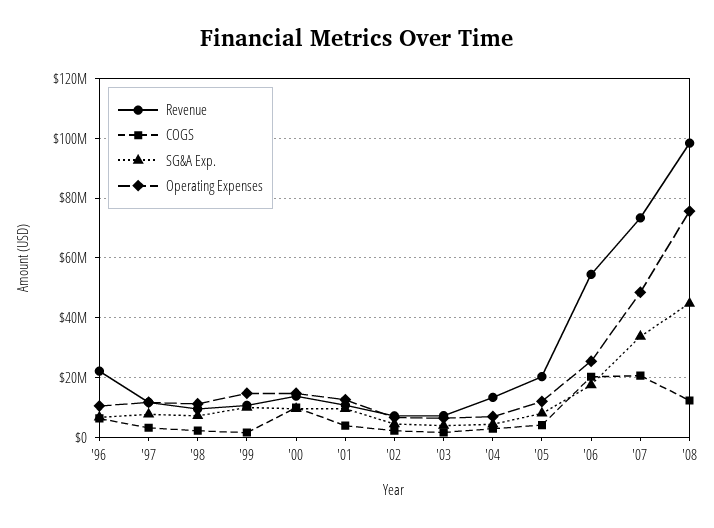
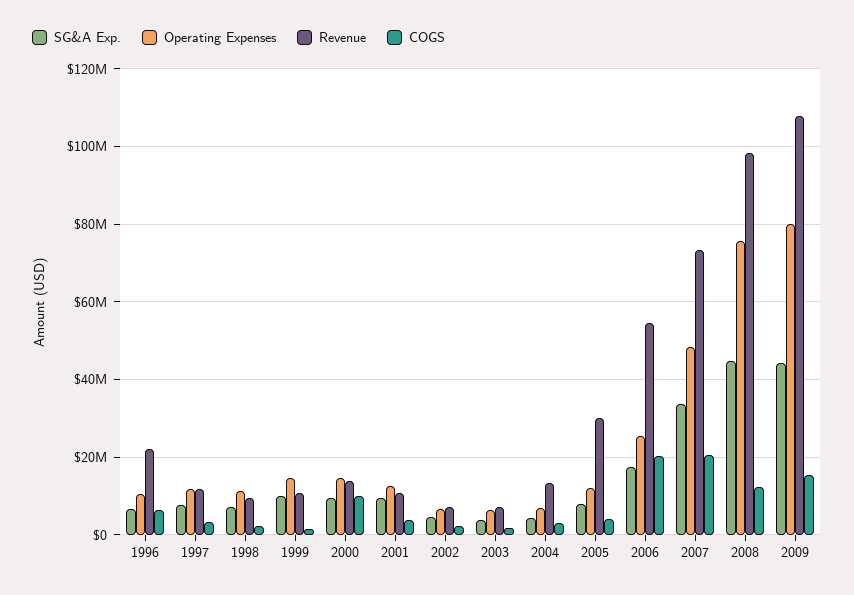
Revenue, '05: 20000000 -> 30000000
SG&A Exp., 2009: none -> 44000000
Operating Expenses, 2009: none -> 80000000
Revenue, 2009: none -> 108000000
COGS, 2009: none -> 16000000

